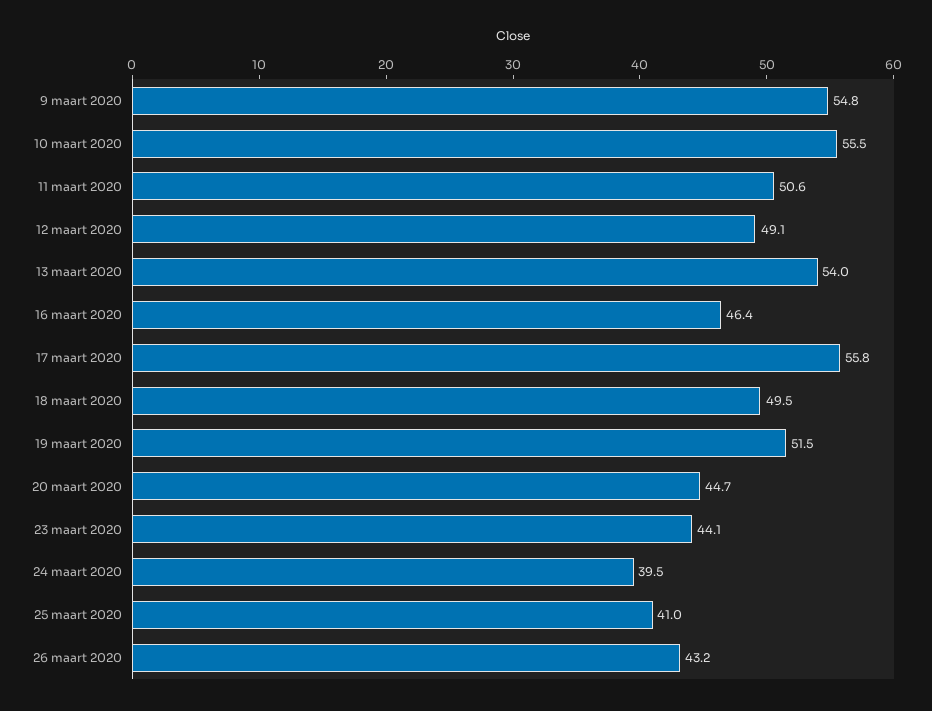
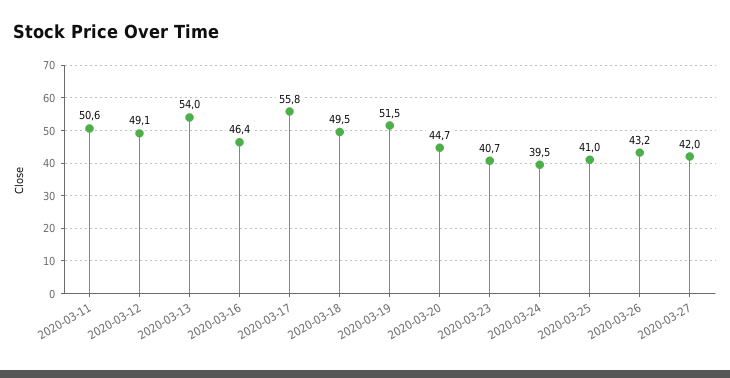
9 maart 2020: 54.8 -> none
10 maart 2020: 55.5 -> none
23 maart 2020: 44.1 -> 40.7
2020-03-27: none -> 42

